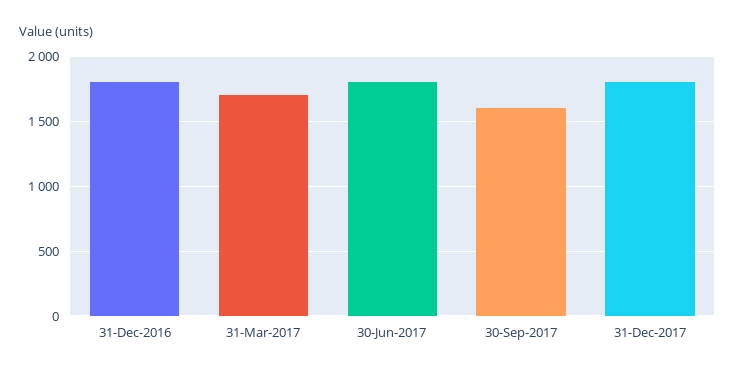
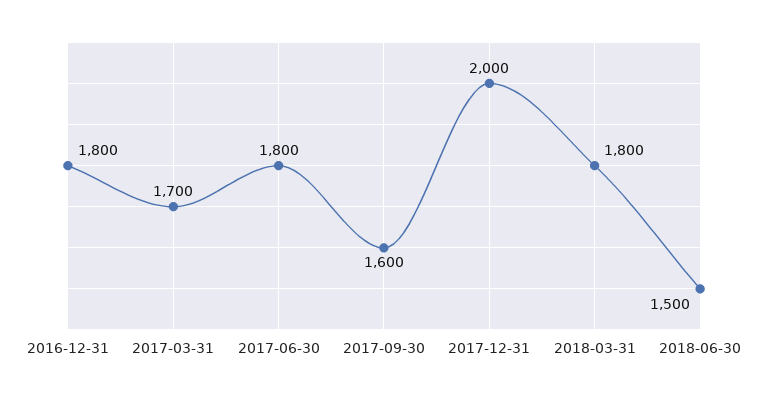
31-Dec-2017: 1800 -> 2000
2018-03-31: none -> 1800
2018-06-30: none -> 1500

